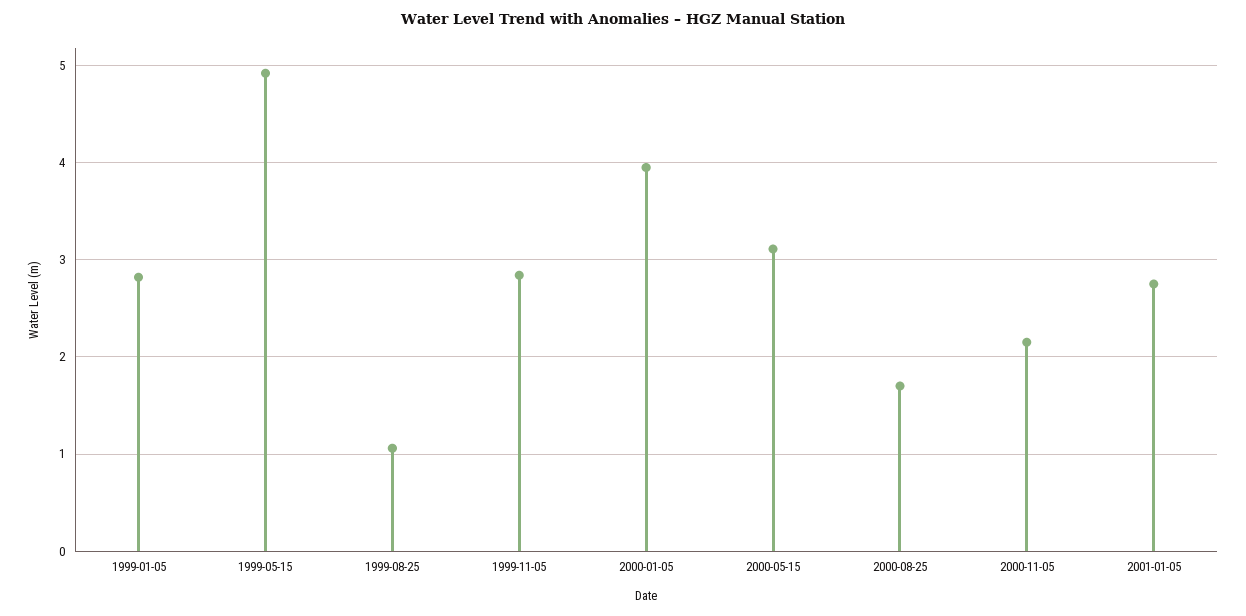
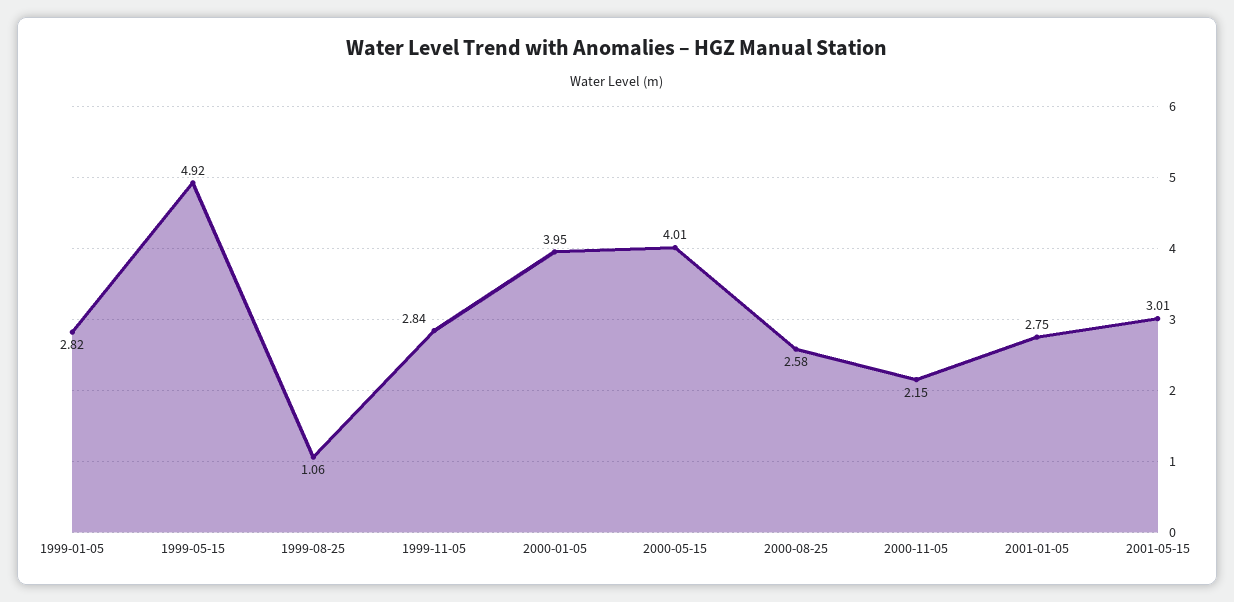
2000-05-15: 3.1 -> 4.01
2000-08-25: 1.7 -> 2.58
2001-05-15: none -> 3.01

